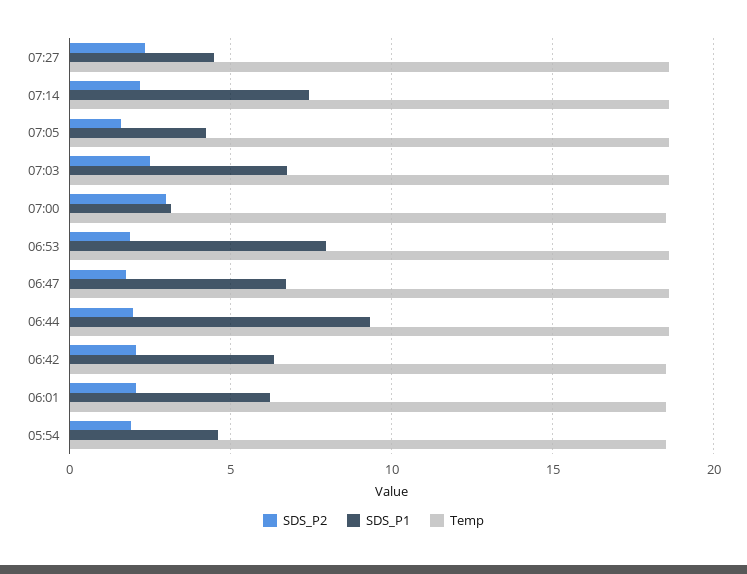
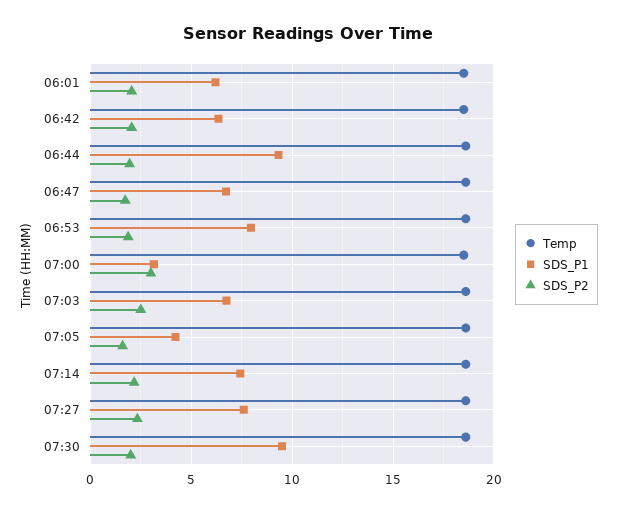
SDS_P1, 07:27: 4.5 -> 7.5
SDS_P2, 05:54: 2 -> none
SDS_P1, 05:54: 4.5 -> none
Temp, 05:54: 18.5 -> none
Temp, 07:30: none -> 18.5
SDS_P1, 07:30: none -> 9.5
SDS_P2, 07:30: none -> 2

